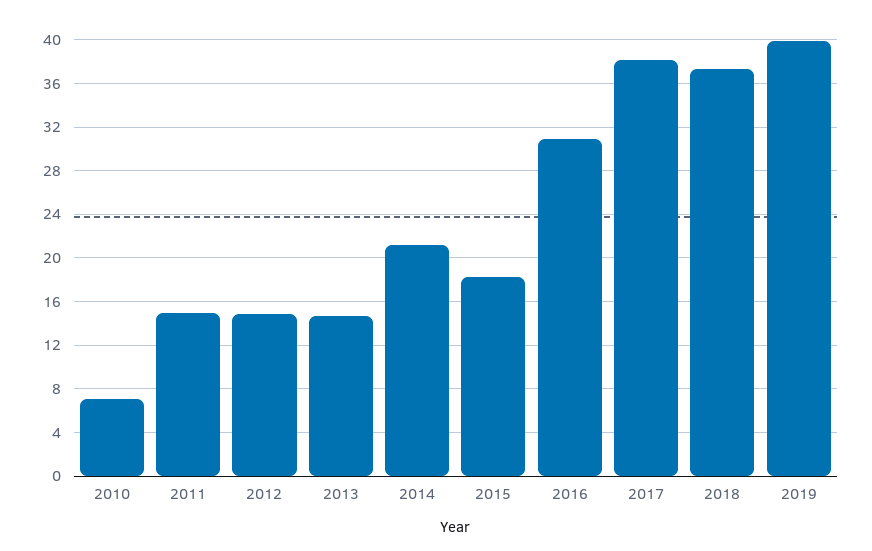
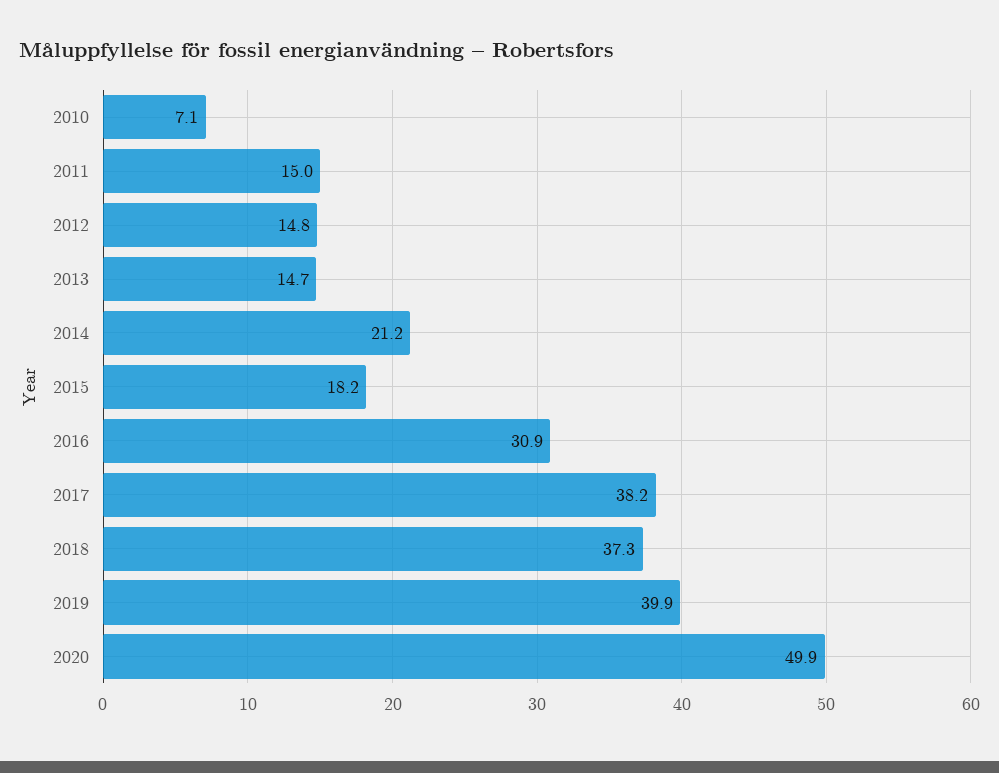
2020: none -> 49.9

